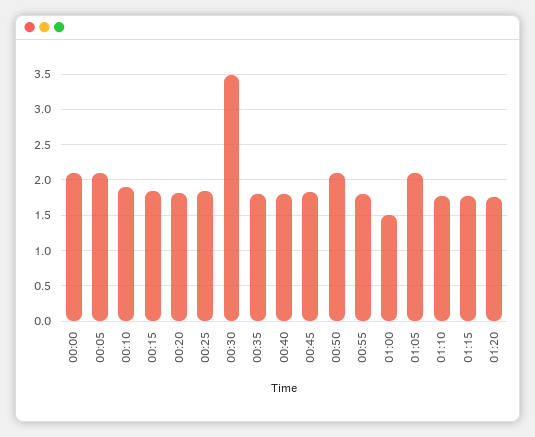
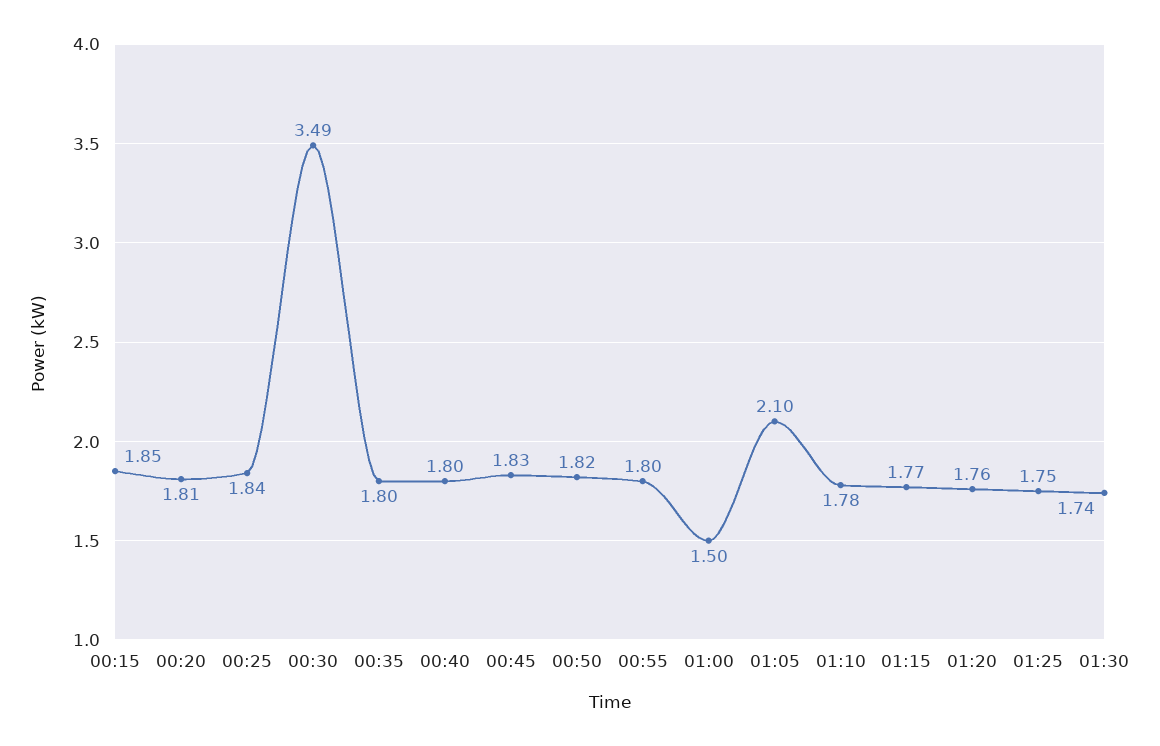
00:00: 2.1 -> none
00:05: 2.1 -> none
00:10: 1.9 -> none
00:50: 2.1 -> 1.82
01:25: none -> 1.75
01:30: none -> 1.74

